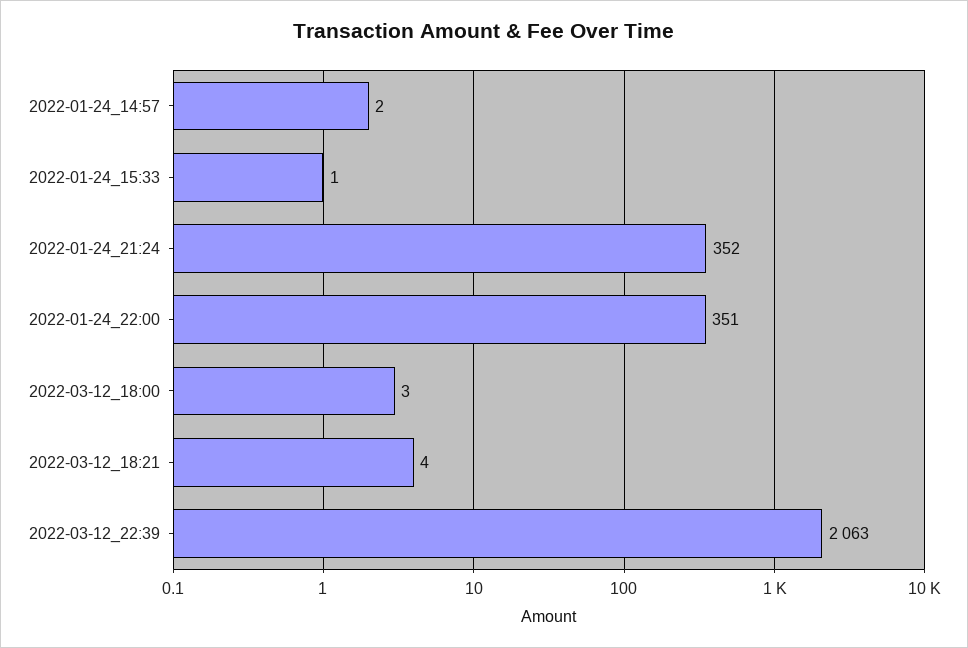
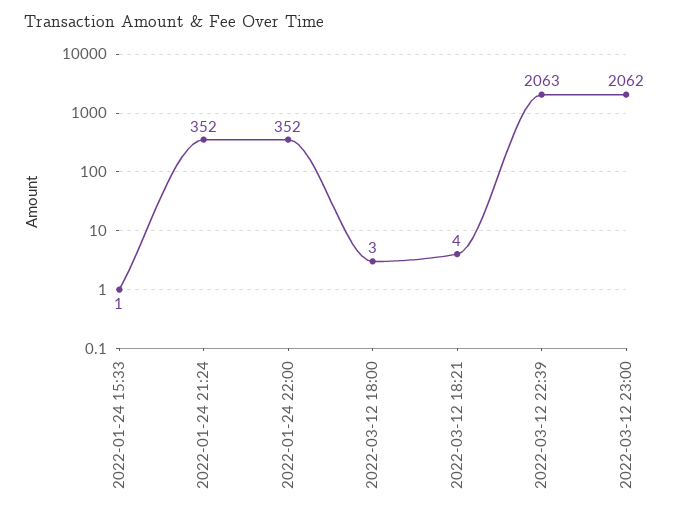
2022-01-24_14:57: 2 -> none
2022-01-24_22:00: 351 -> 352
2022-03-12 23:00: none -> 2062

